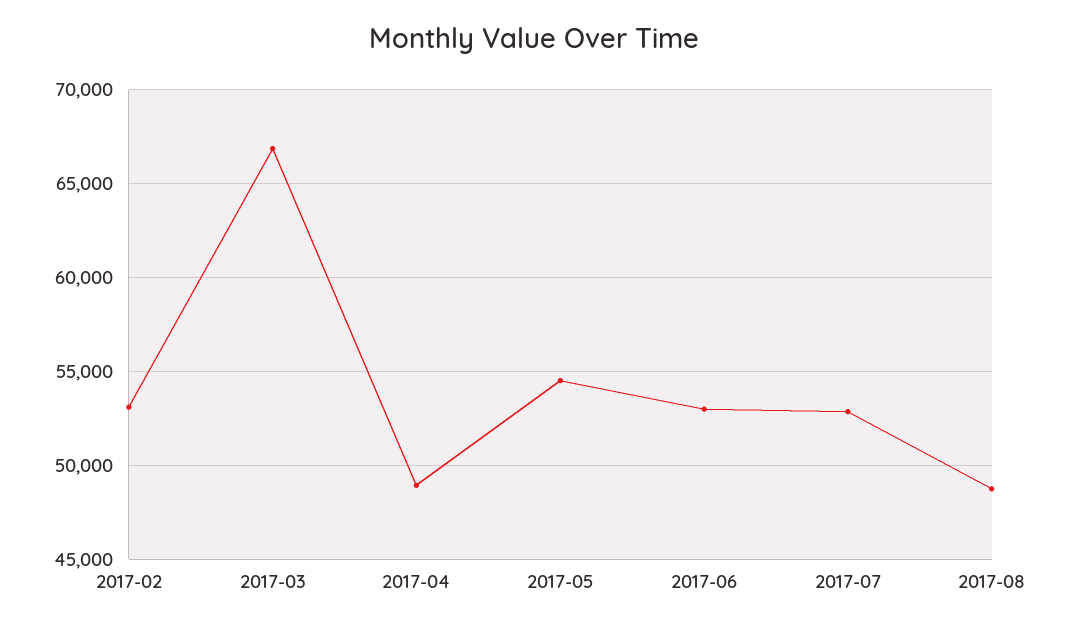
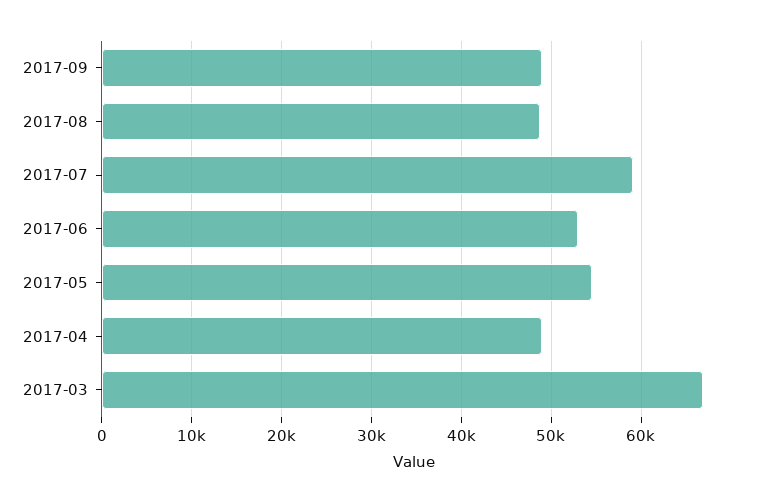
2017-02: 53000 -> none
2017-07: 53000 -> 59000
2017-09: none -> 49000

